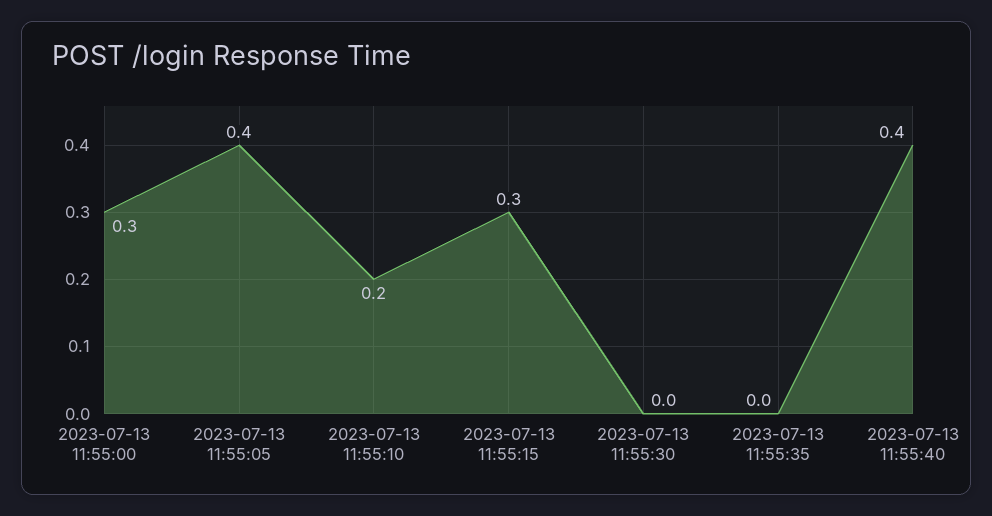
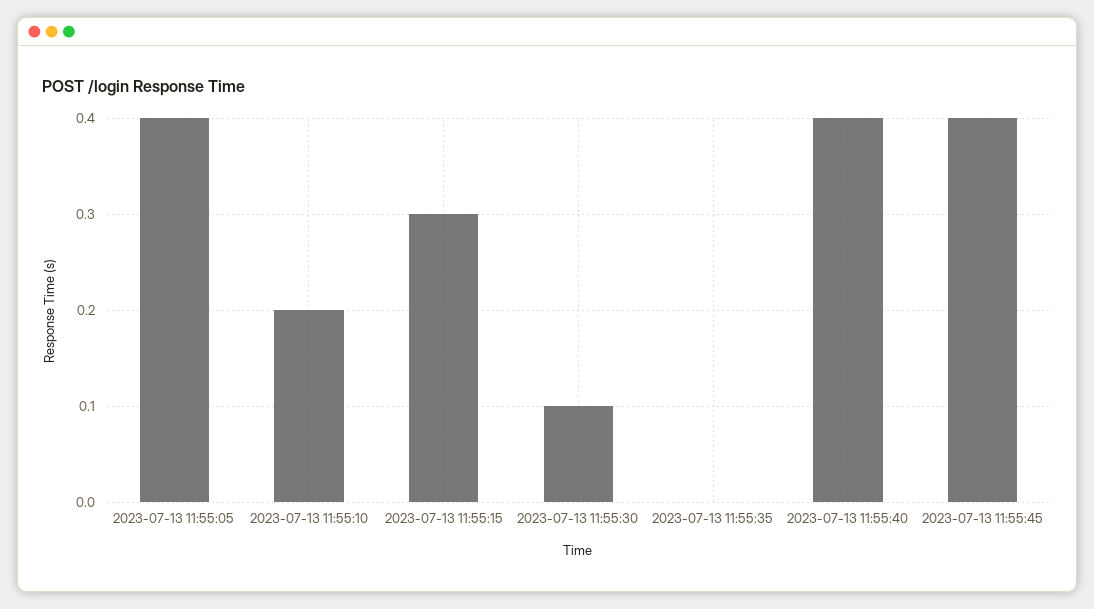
2023-07-13 11:55:00: 0.3 -> none
2023-07-13 11:55:30: 0 -> 0.1
2023-07-13 11:55:45: none -> 0.4

